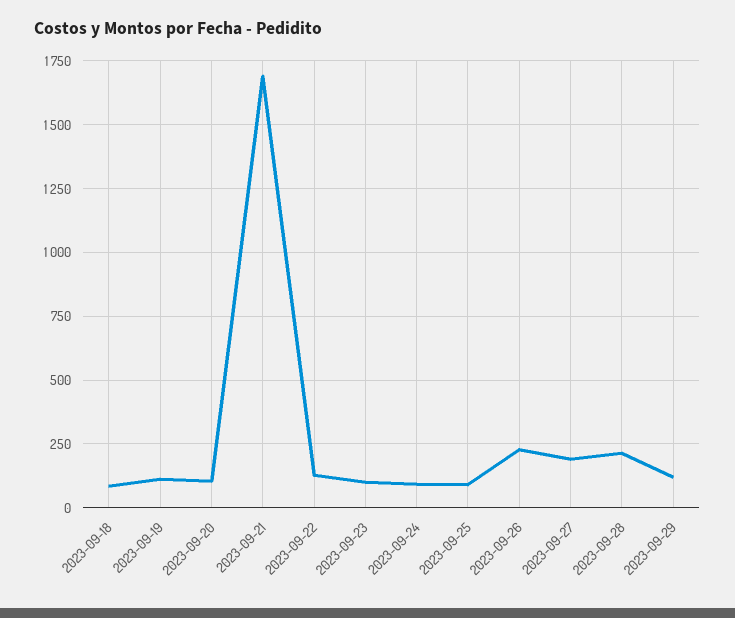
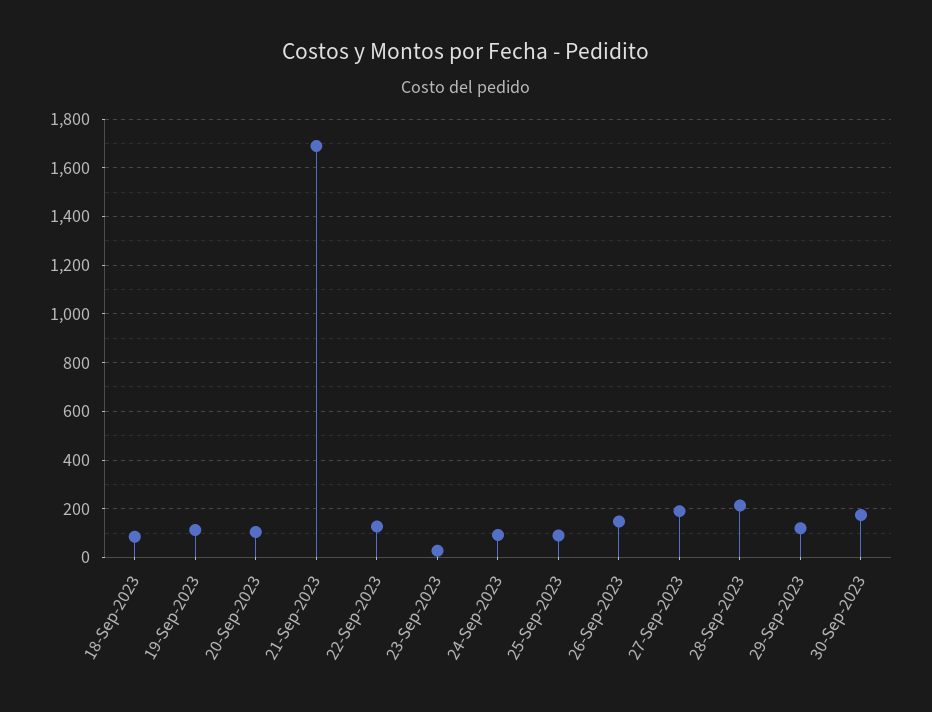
2023-09-23: 100 -> 25
2023-09-26: 225 -> 150
30-Sep-2023: none -> 175

